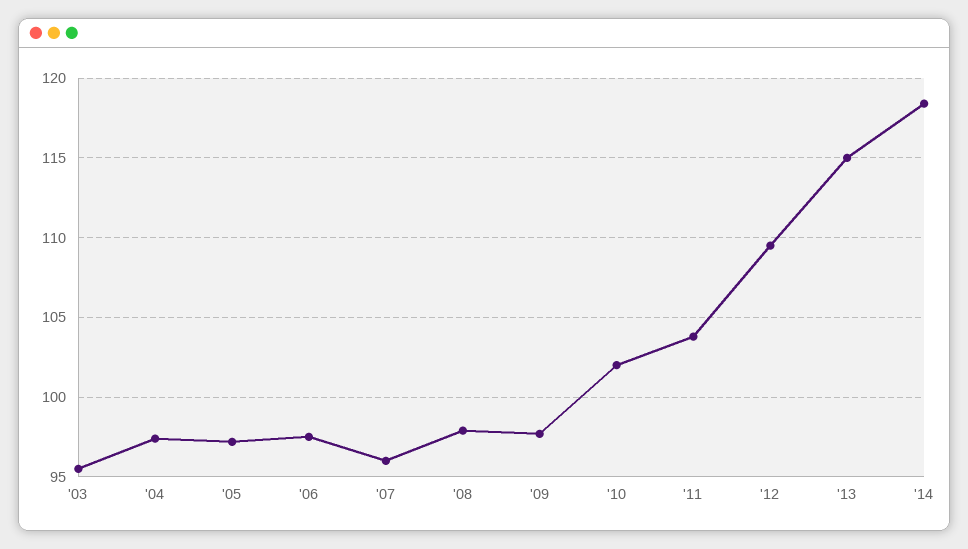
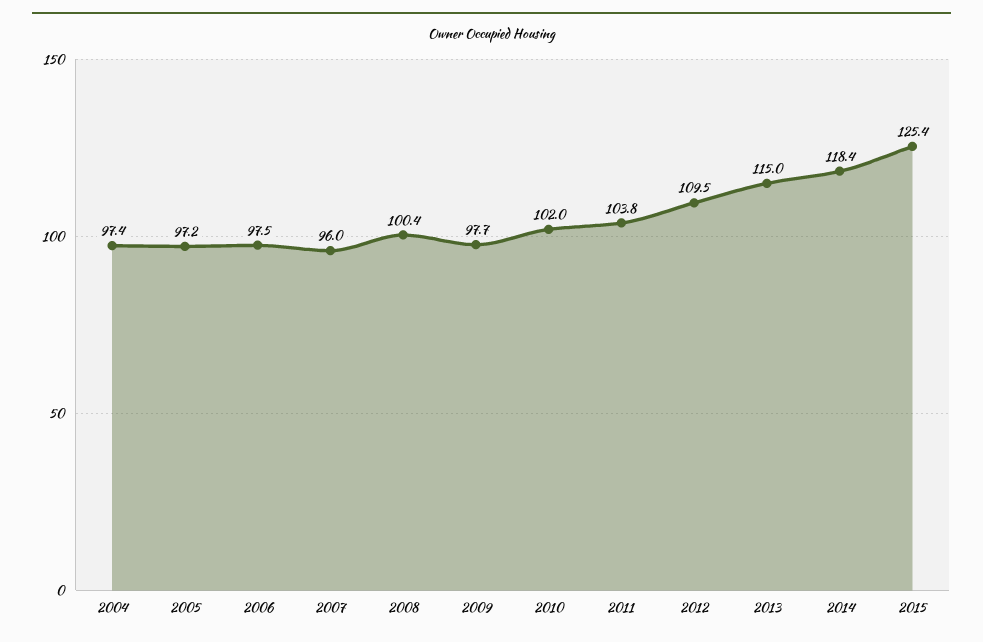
'03: 95.5 -> none
'08: 98 -> 100.4
2015: none -> 125.4

